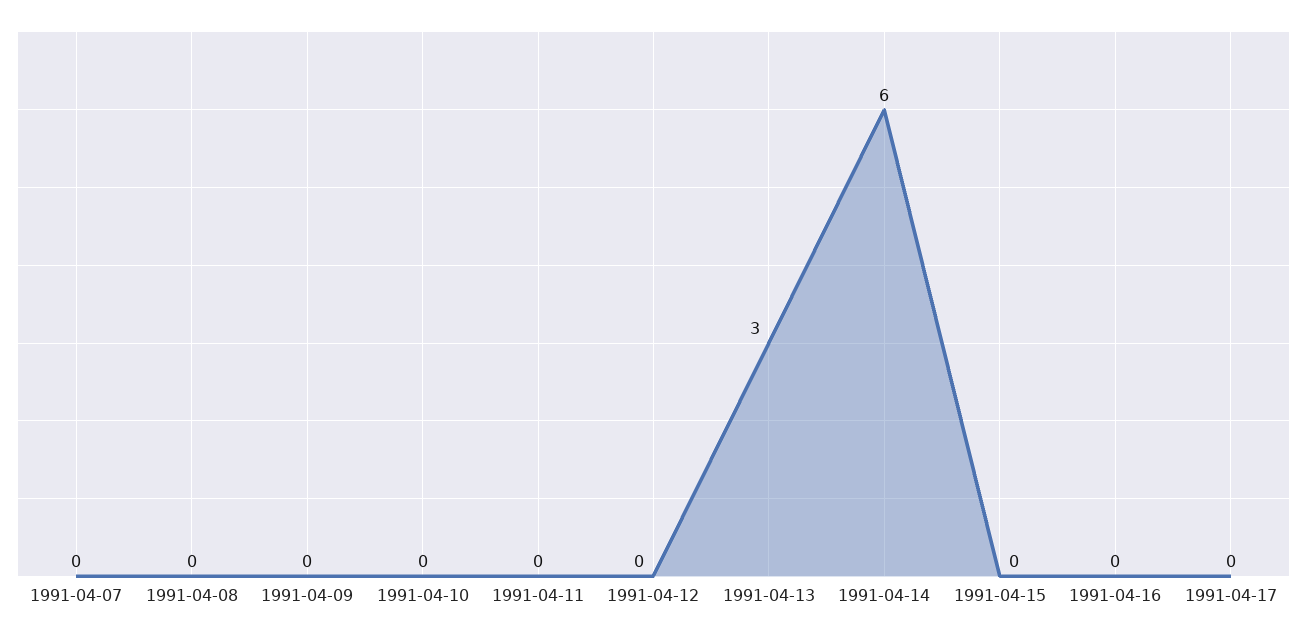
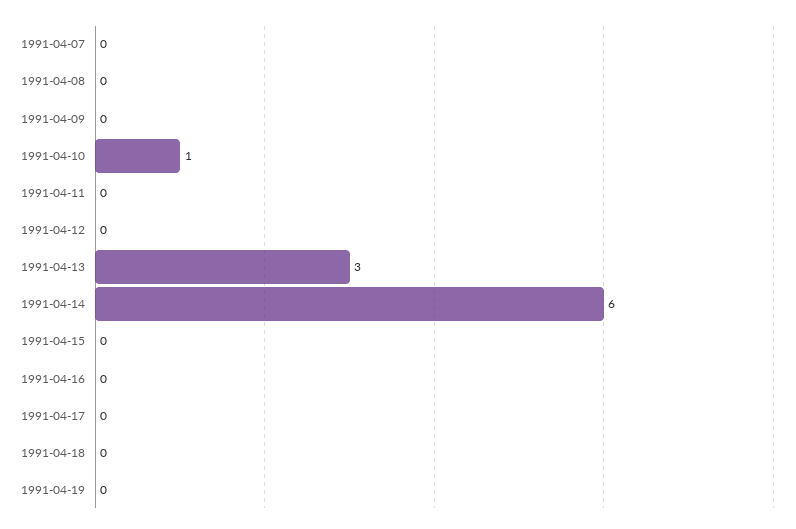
1991-04-10: 0 -> 1
1991-04-18: none -> 0
1991-04-19: none -> 0

